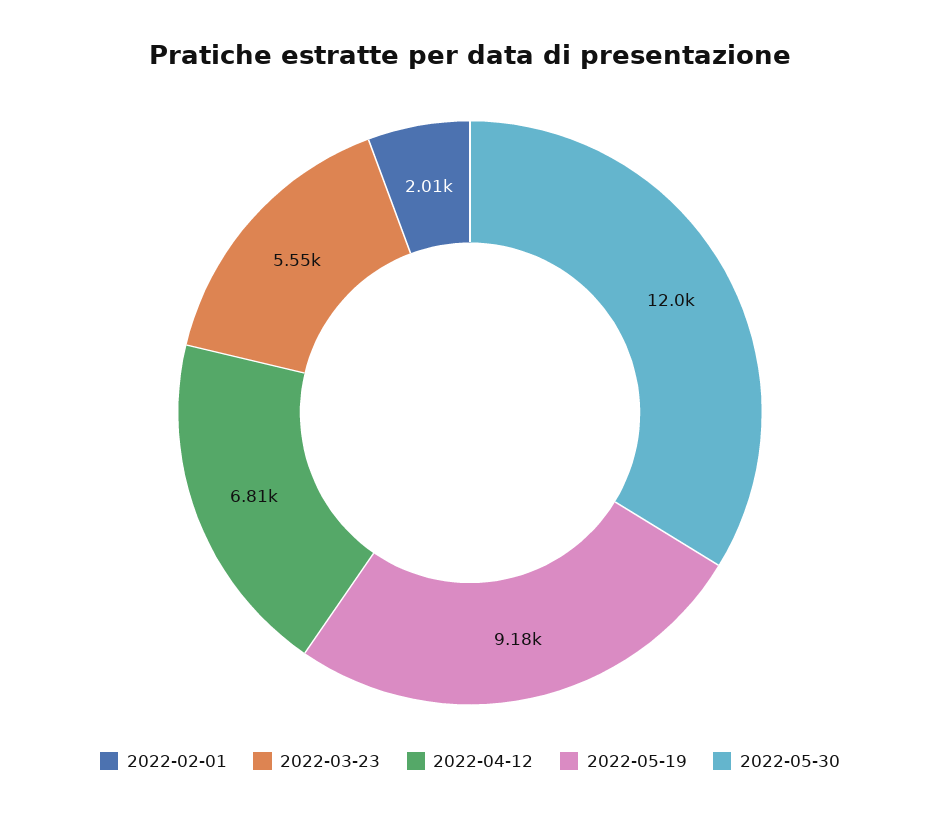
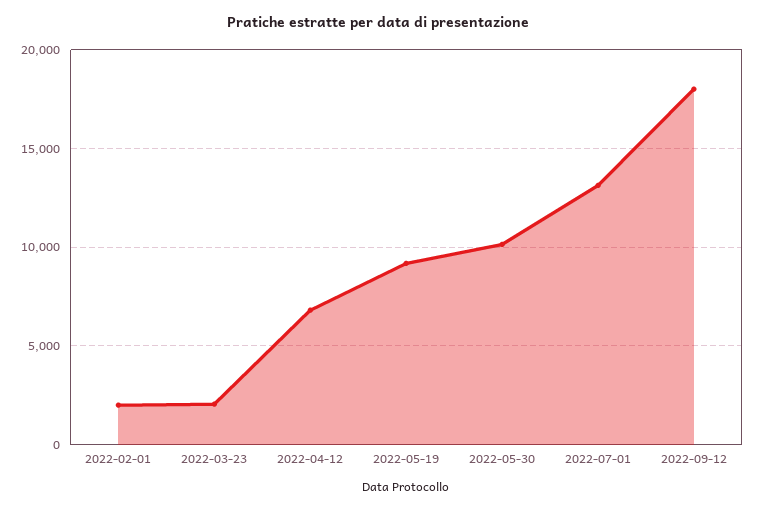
2022-03-23: 5550 -> 2000
2022-05-30: 12000 -> 10000
2022-07-01: none -> 13000
2022-09-12: none -> 18000

